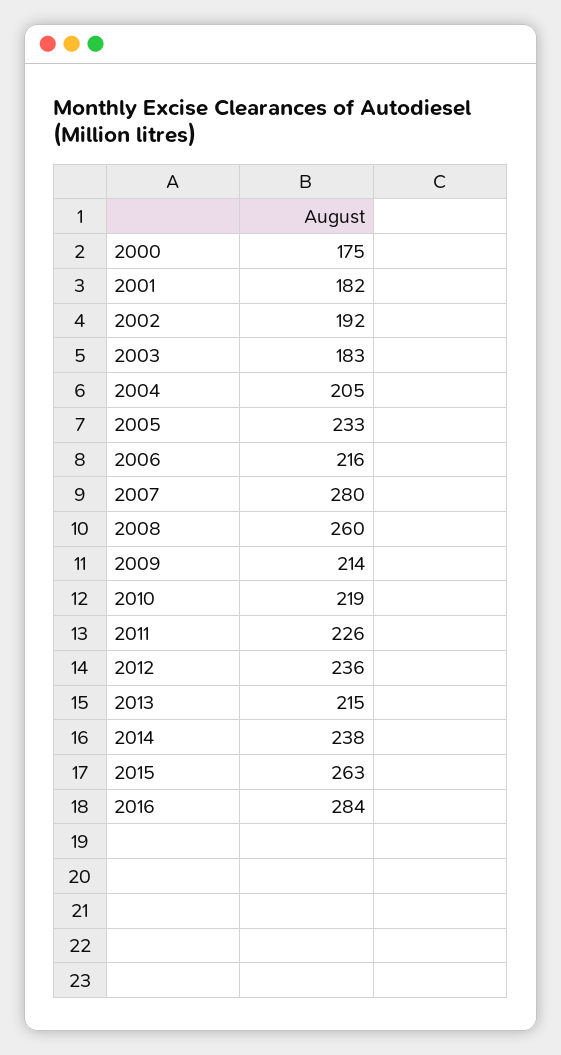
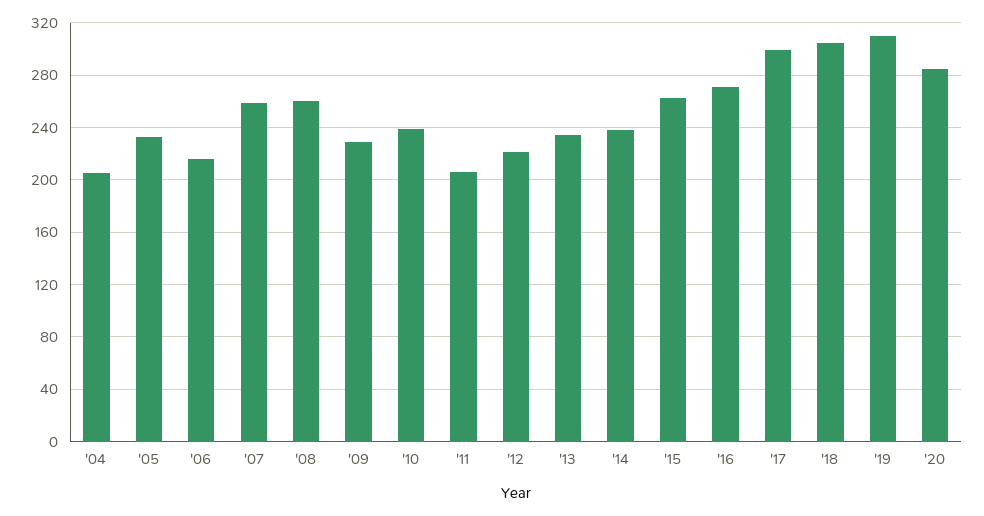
2000: 175 -> none
2001: 182 -> none
2002: 192 -> none
2003: 183 -> none
2007: 280 -> 260
2009: 214 -> 230
2010: 219 -> 240
2011: 226 -> 205
2012: 236 -> 220
2013: 215 -> 235
2016: 284 -> 270
'17: none -> 300
'18: none -> 305
'19: none -> 310
'20: none -> 285

